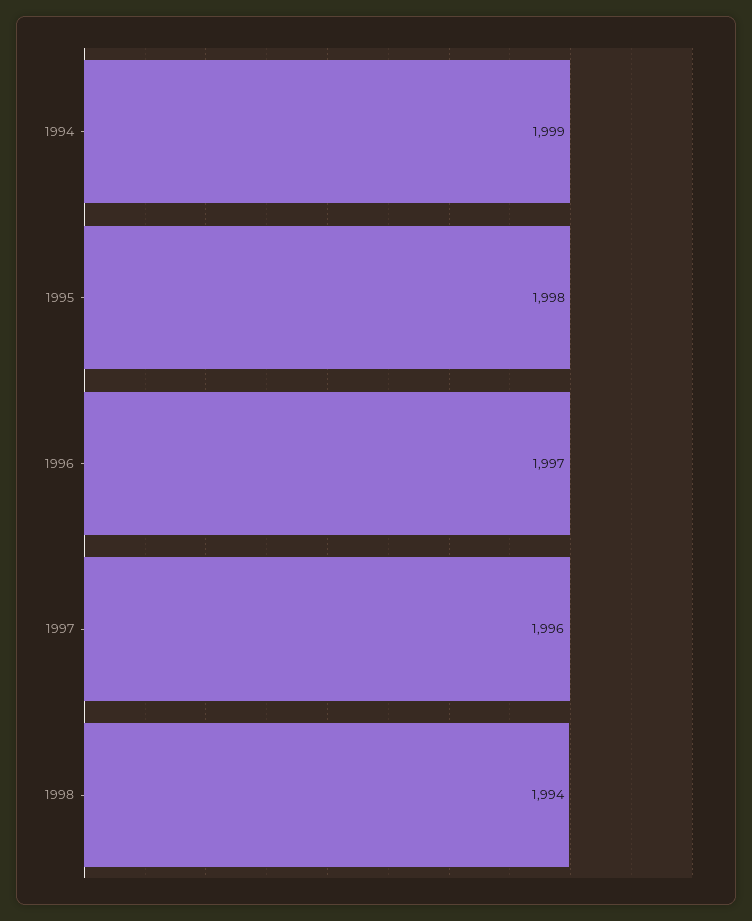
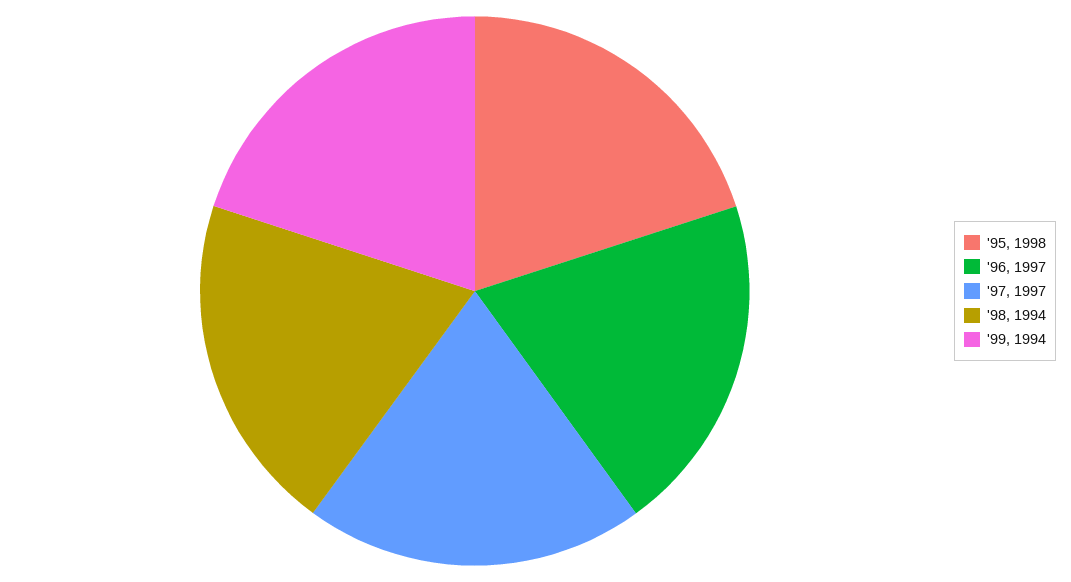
1994: 1999 -> none
1997: 1996 -> 1997
'99: none -> 1994

